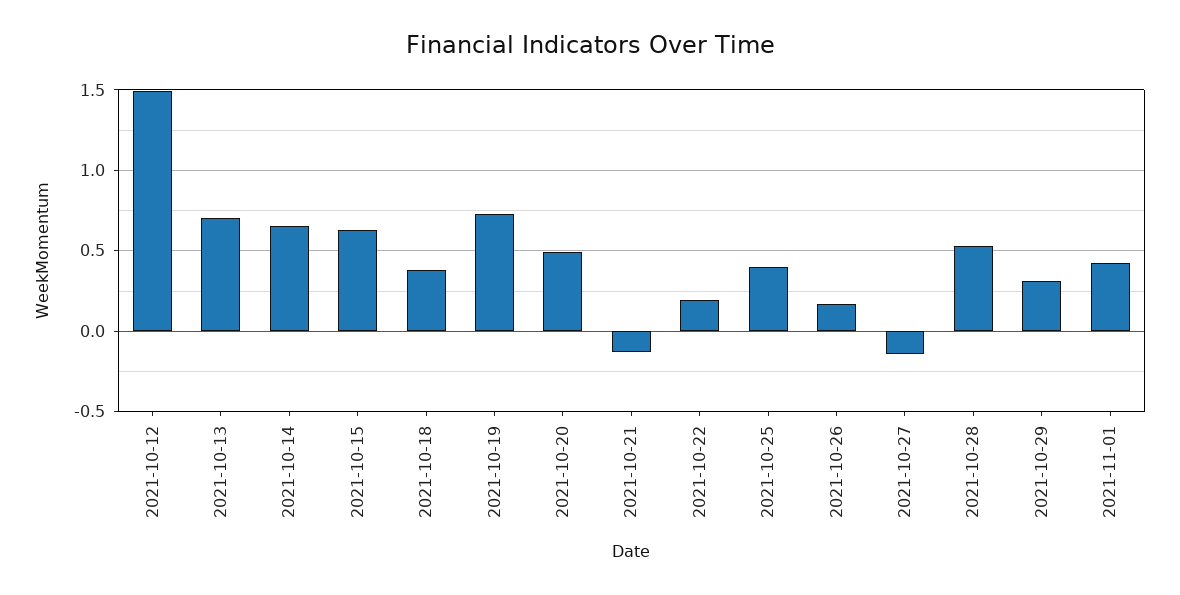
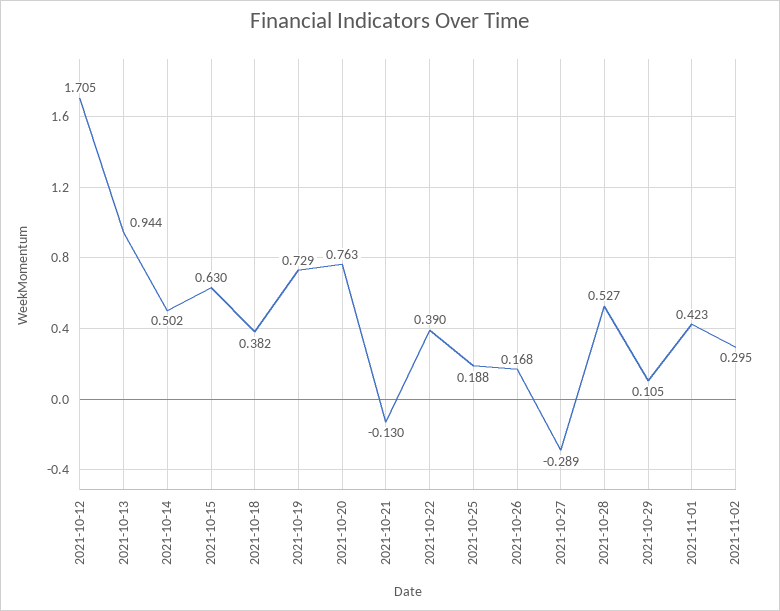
2021-10-12: 1.5 -> 1.705
2021-10-13: 0.7 -> 0.944
2021-10-14: 0.65 -> 0.502
2021-10-20: 0.5 -> 0.763
2021-10-22: 0.2 -> 0.39
2021-10-25: 0.4 -> 0.188
2021-10-27: -0.15 -> -0.289
2021-10-29: 0.3 -> 0.105
2021-11-02: none -> 0.295

